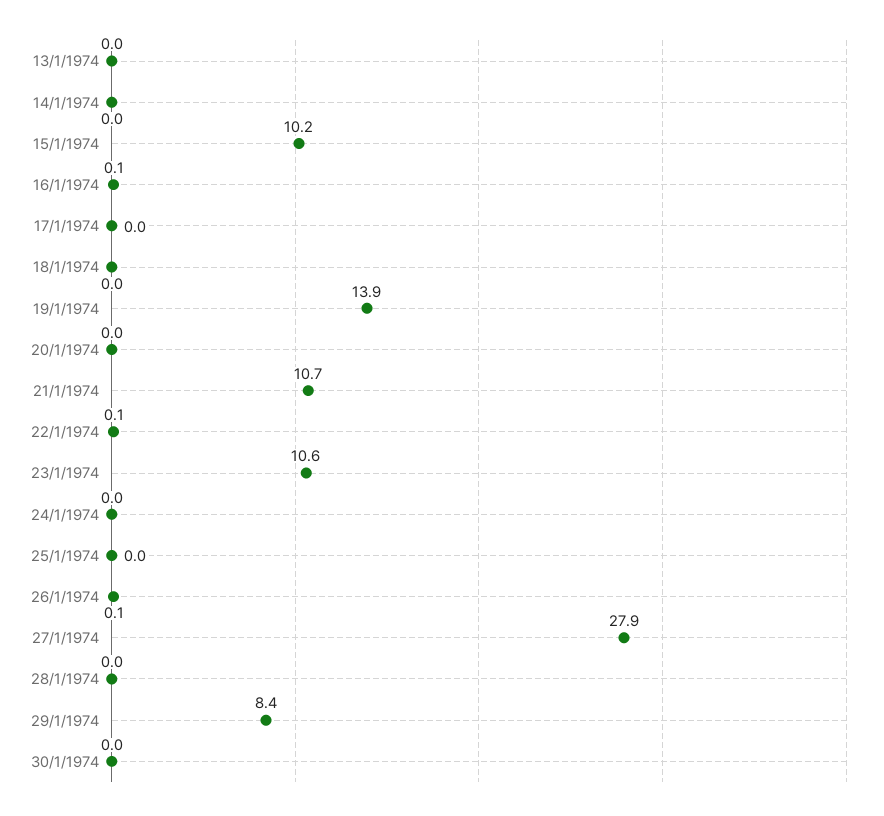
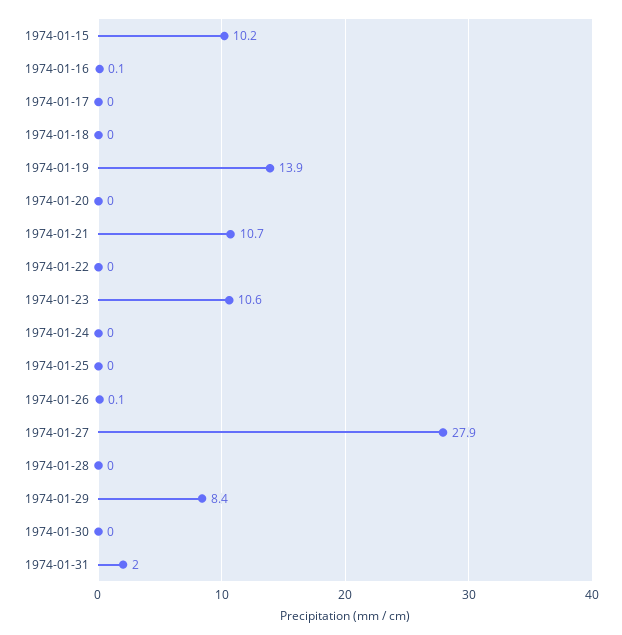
13/1/1974: 0 -> none
14/1/1974: 0 -> none
22/1/1974: 0.1 -> 0
1974-01-31: none -> 2

